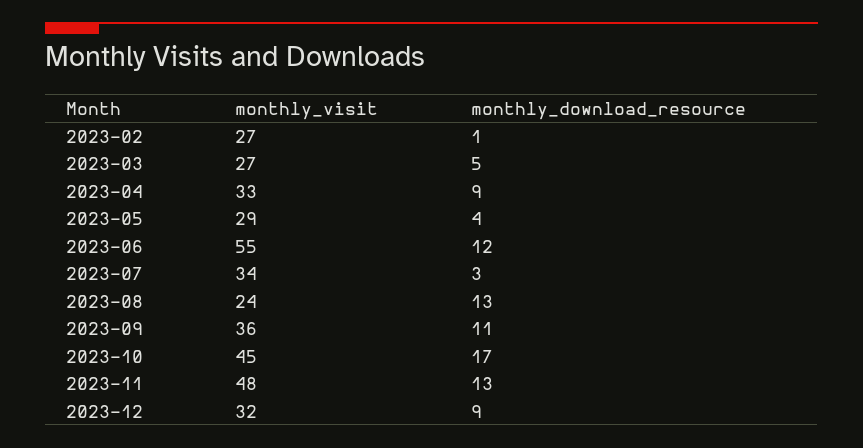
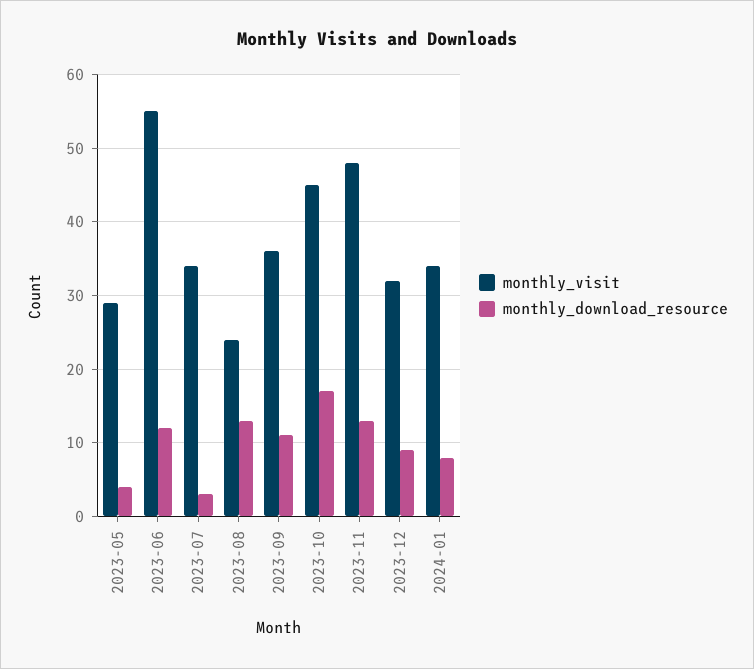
monthly_visit, 2023-02: 27 -> none
monthly_download_resource, 2023-02: 1 -> none
monthly_visit, 2023-03: 27 -> none
monthly_download_resource, 2023-03: 5 -> none
monthly_visit, 2023-04: 33 -> none
monthly_download_resource, 2023-04: 9 -> none
monthly_visit, 2024-01: none -> 34
monthly_download_resource, 2024-01: none -> 8

